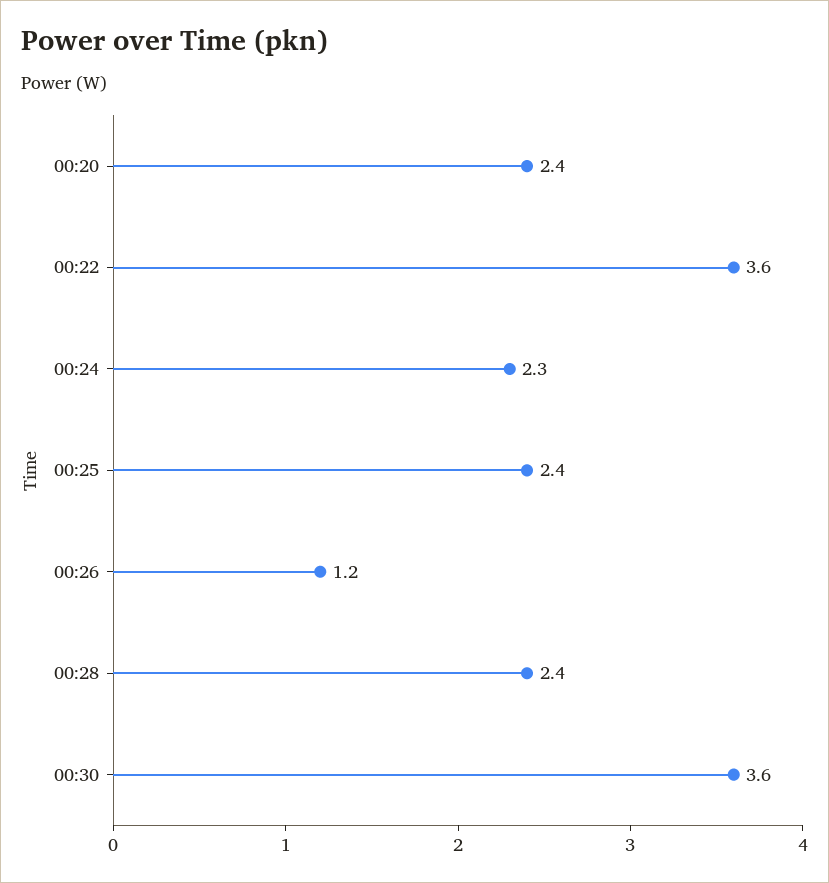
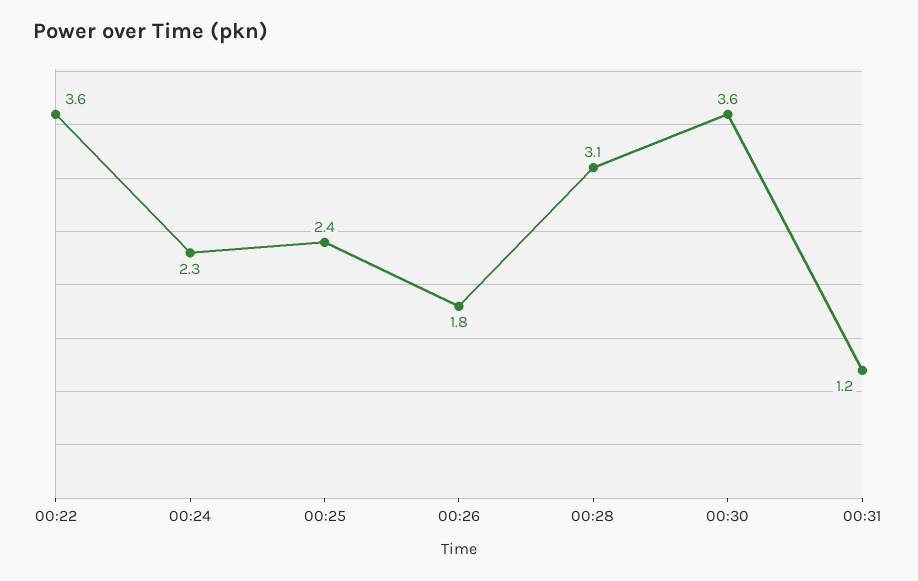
00:20: 2.4 -> none
00:26: 1.2 -> 1.8
00:28: 2.4 -> 3.1
00:31: none -> 1.2

